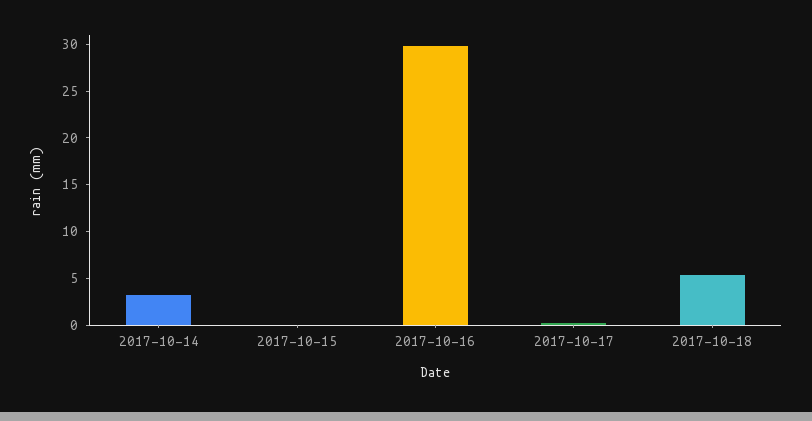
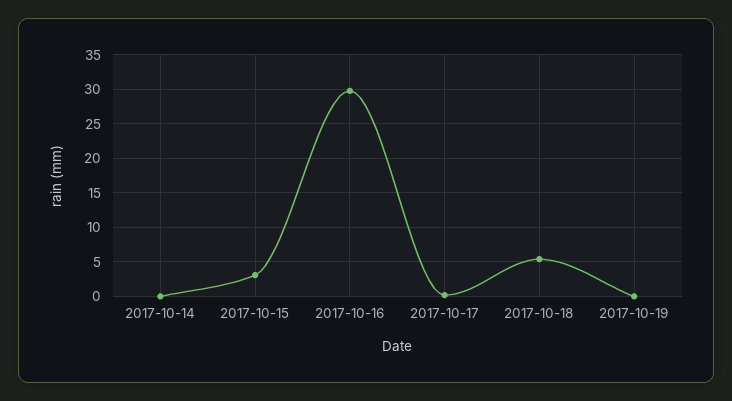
2017-10-14: 3 -> 0
2017-10-15: 0 -> 3
2017-10-19: none -> 0

